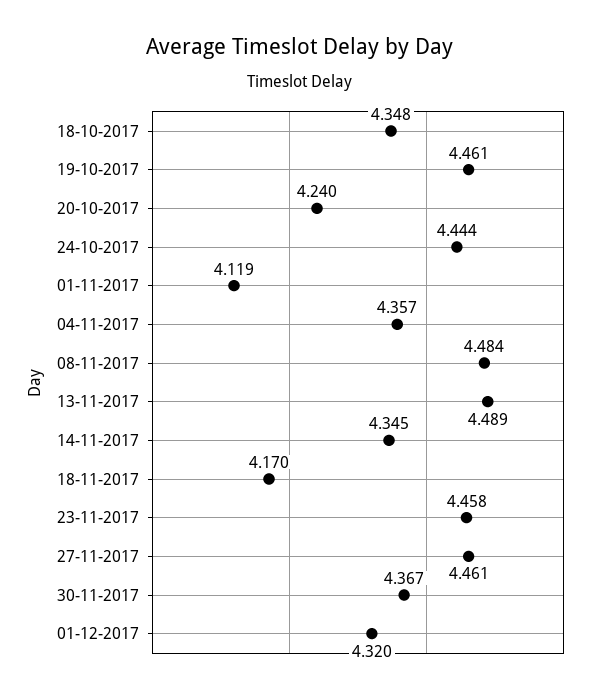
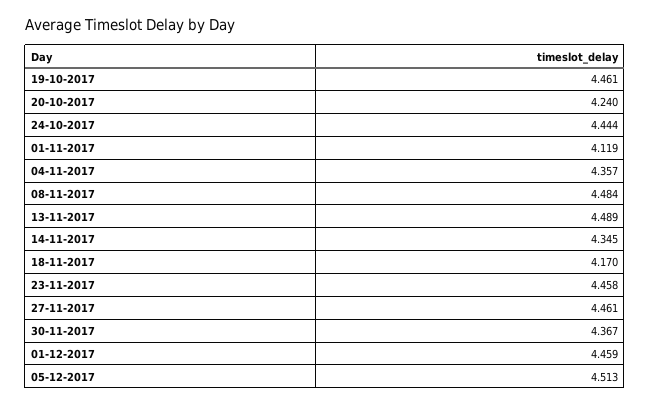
18-10-2017: 4.348 -> none
01-12-2017: 4.32 -> 4.459
05-12-2017: none -> 4.513

